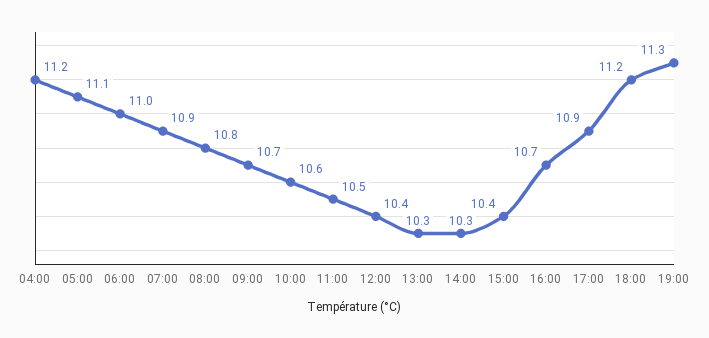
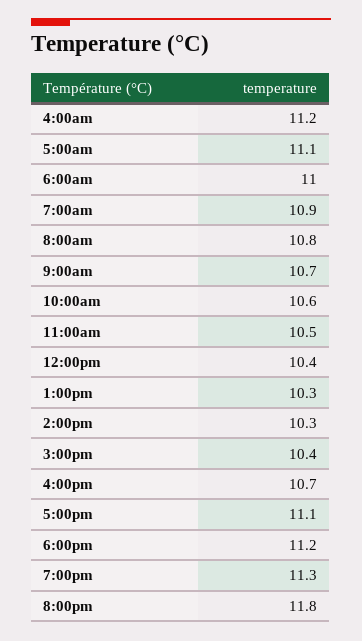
17:00: 10.9 -> 11.1
8:00pm: none -> 11.8

